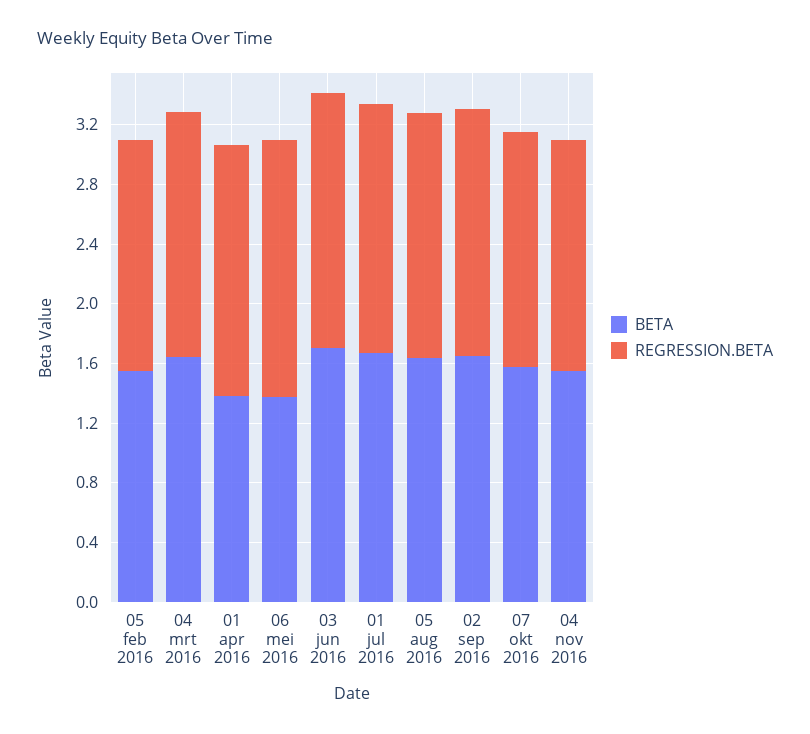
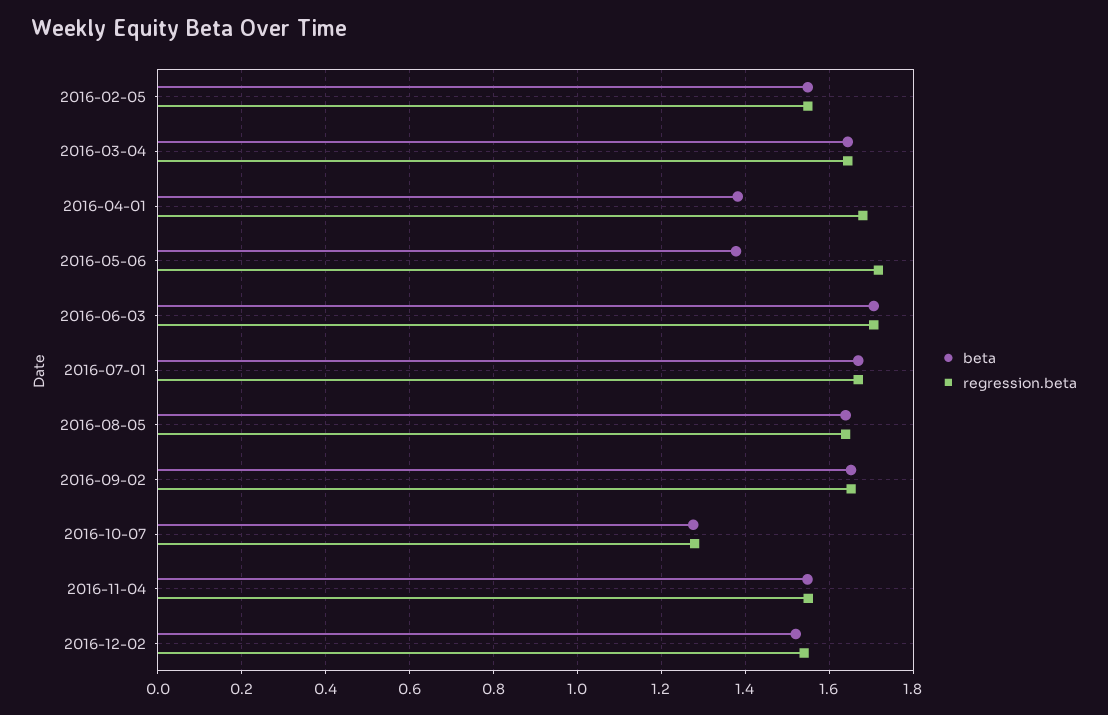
BETA, 07 okt 2016: 1.6 -> 1.28
REGRESSION.BETA, 07 okt 2016: 1.6 -> 1.28
BETA, 2016-12-02: none -> 1.52
REGRESSION.BETA, 2016-12-02: none -> 1.54

